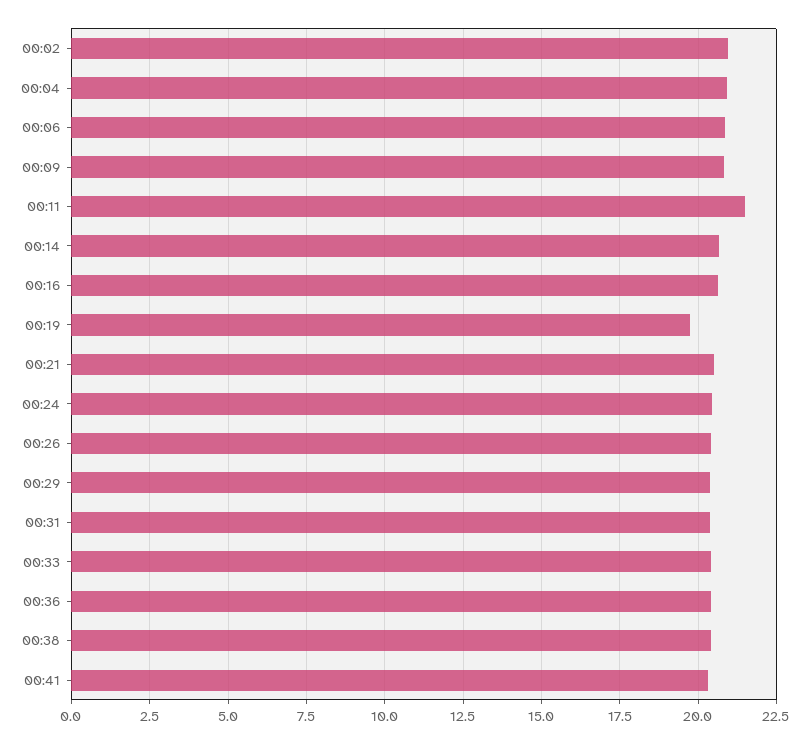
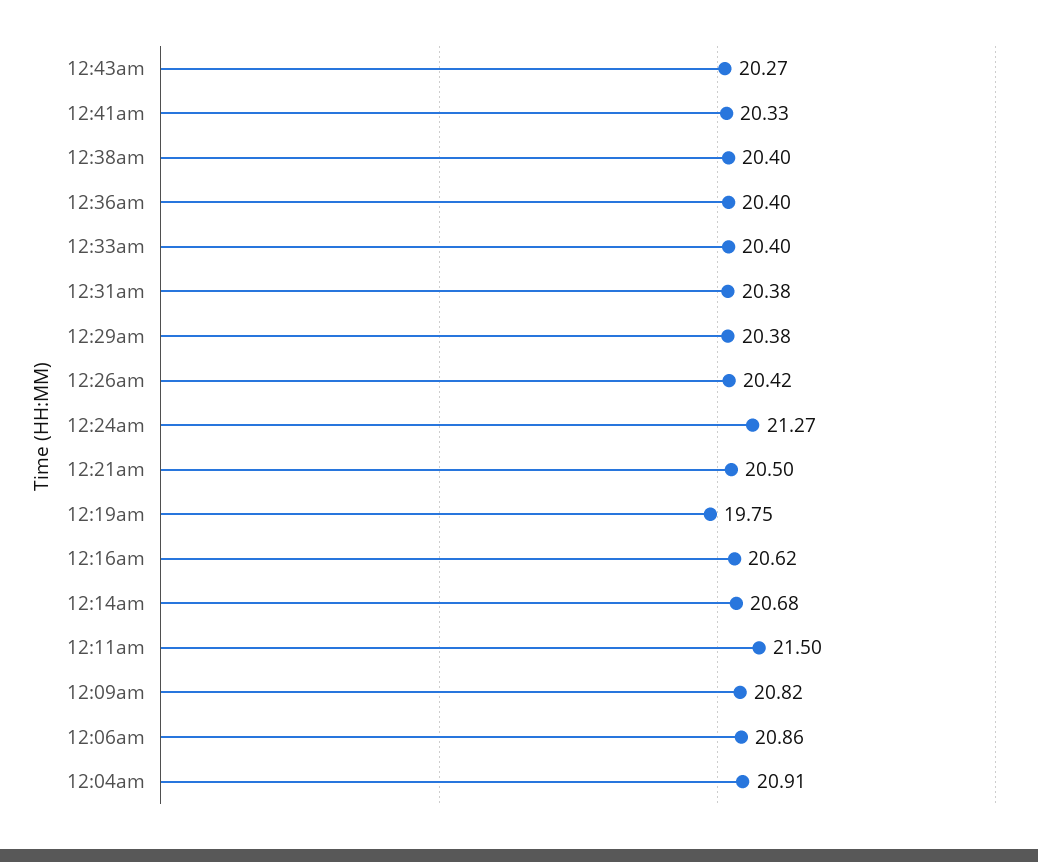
00:02: 21 -> none
00:24: 20.5 -> 21.27
12:43am: none -> 20.27

